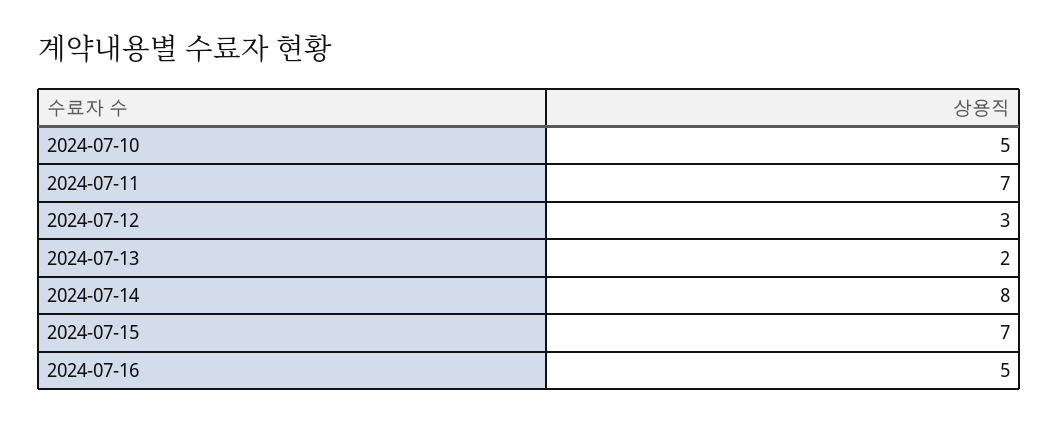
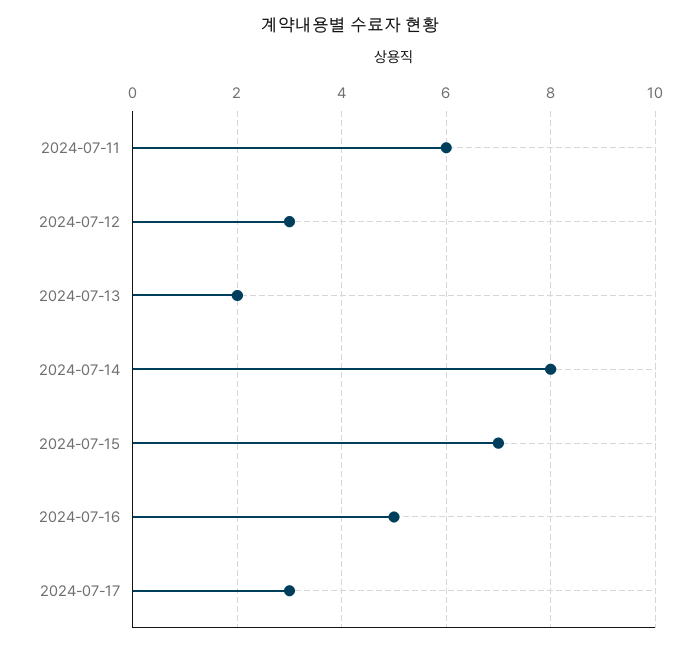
2024-07-10: 5 -> none
2024-07-11: 7 -> 6
2024-07-17: none -> 3

